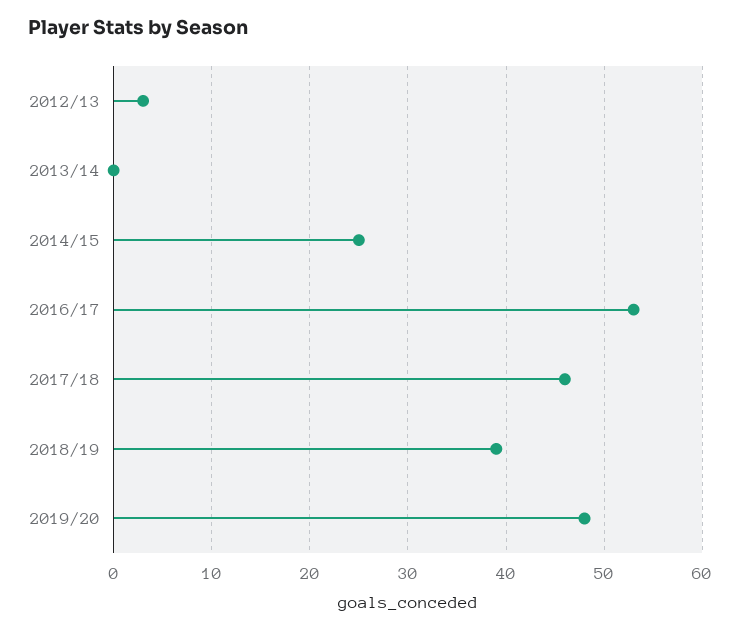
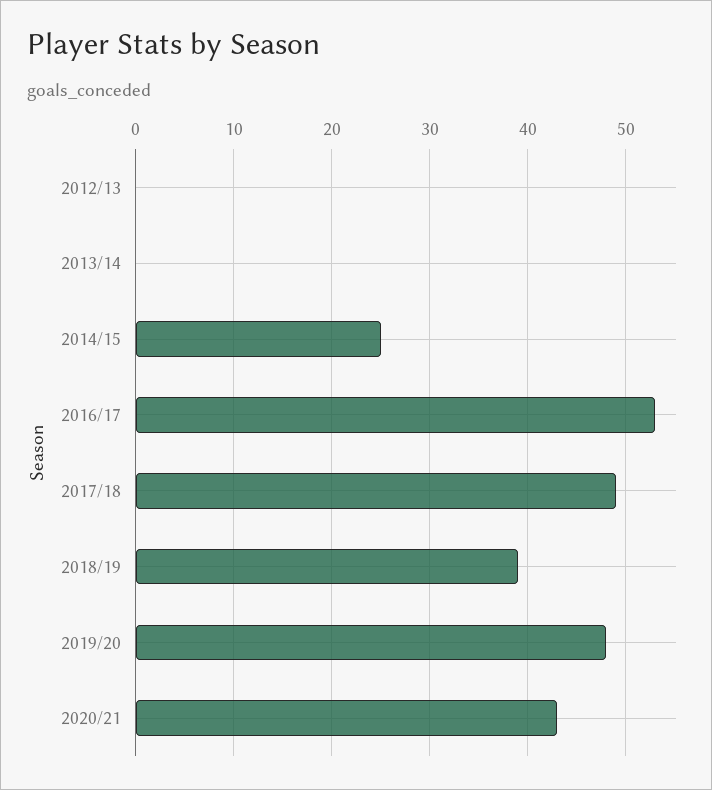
2012/13: 3 -> 0
2017/18: 46 -> 49
2020/21: none -> 43

